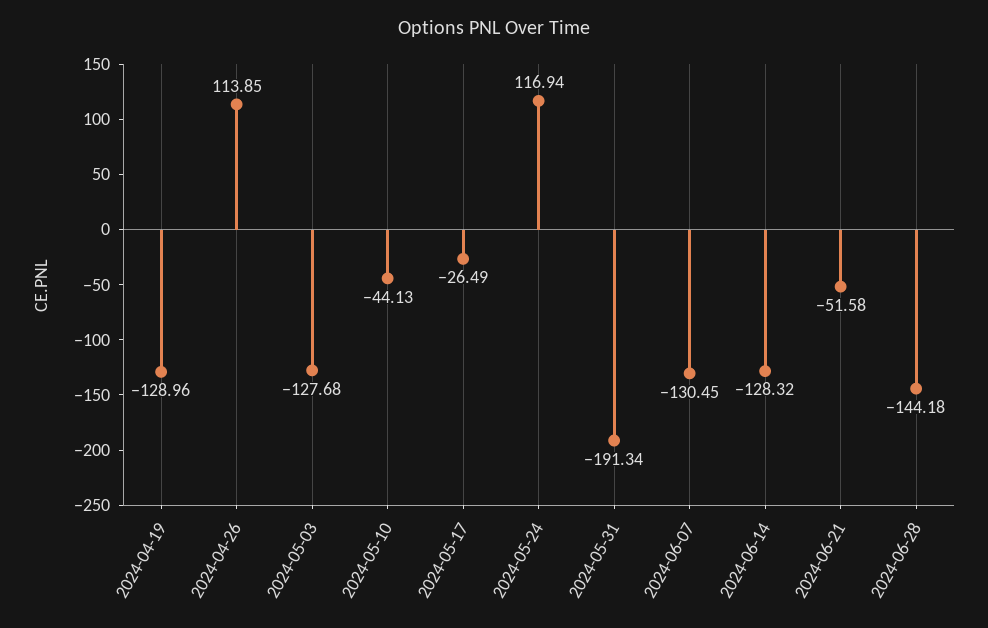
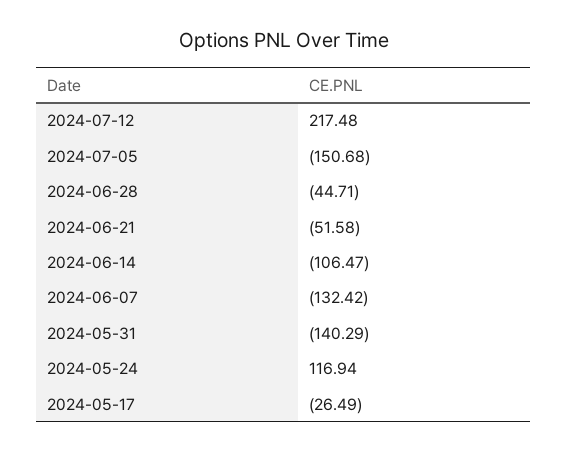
2024-04-19: -128.96 -> none
2024-04-26: 113.85 -> none
2024-05-03: -127.68 -> none
2024-05-10: -44.13 -> none
2024-05-31: -191.34 -> -140.29
2024-06-07: -130.45 -> -132.42
2024-06-14: -128.32 -> -106.47
2024-06-28: -144.18 -> -44.71
2024-07-12: none -> 217.48
2024-07-05: none -> -150.68

